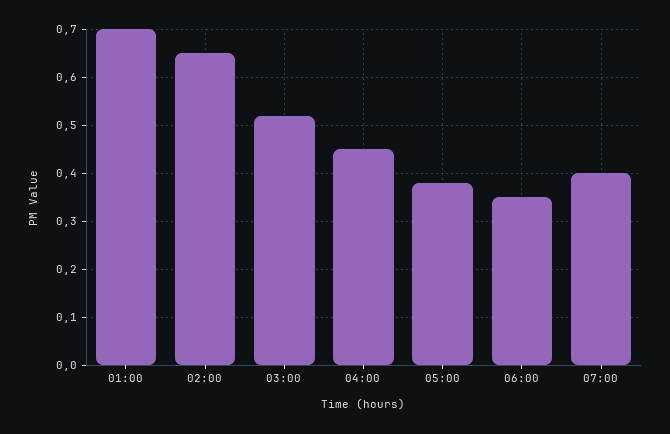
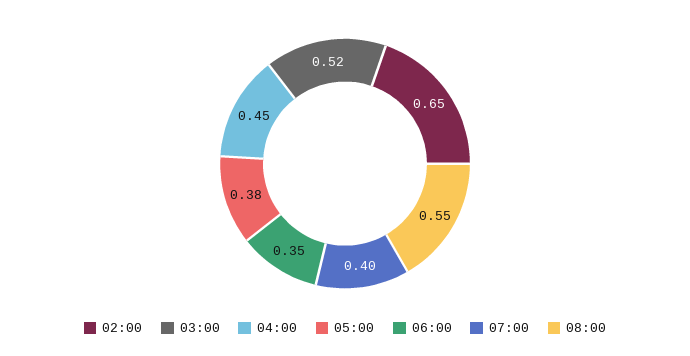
01:00: 0.7 -> none
08:00: none -> 0.55

